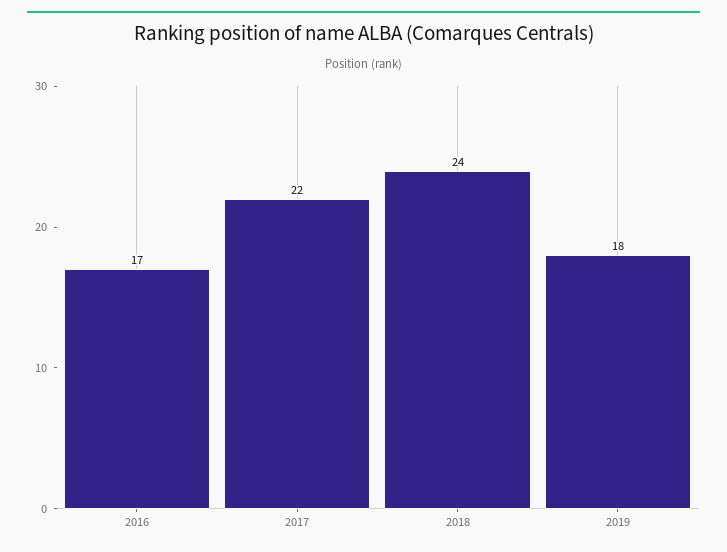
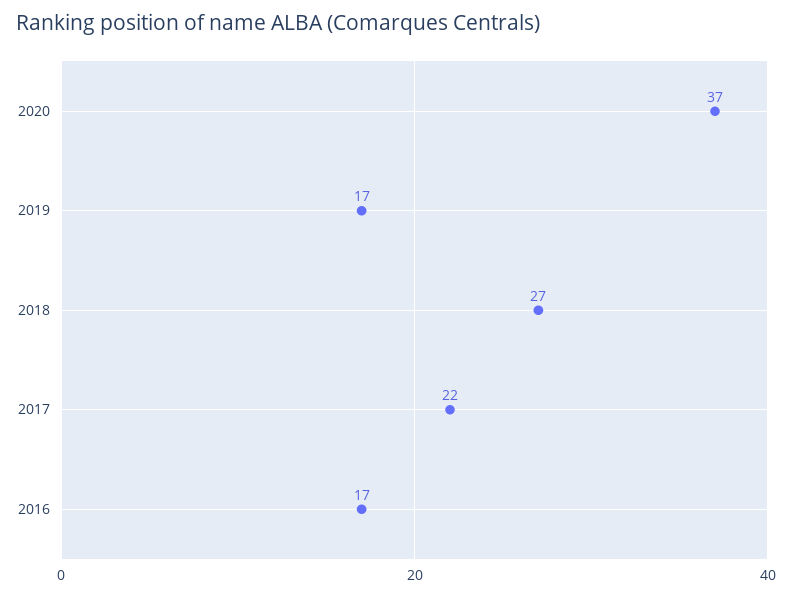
2018: 24 -> 27
2019: 18 -> 17
2020: none -> 37

